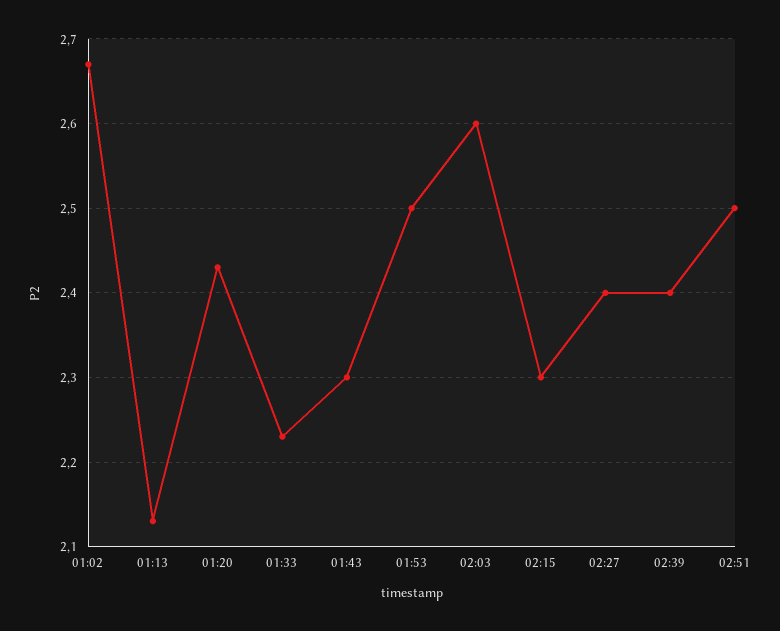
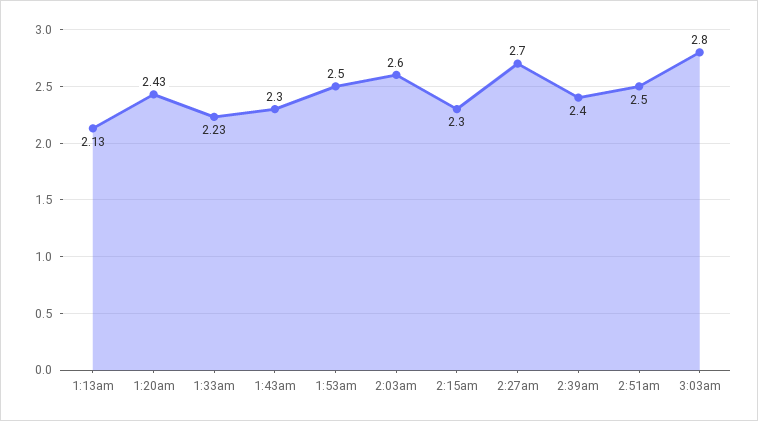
01:02: 2.67 -> none
02:27: 2.4 -> 2.7
3:03am: none -> 2.8

